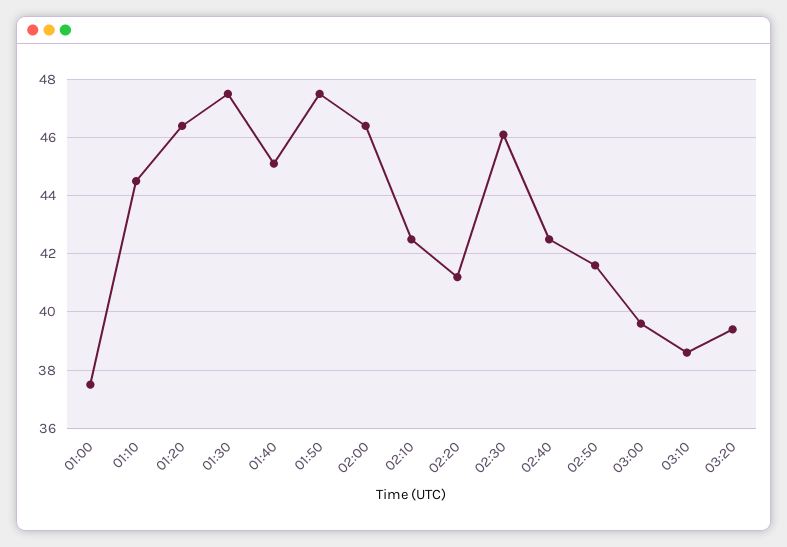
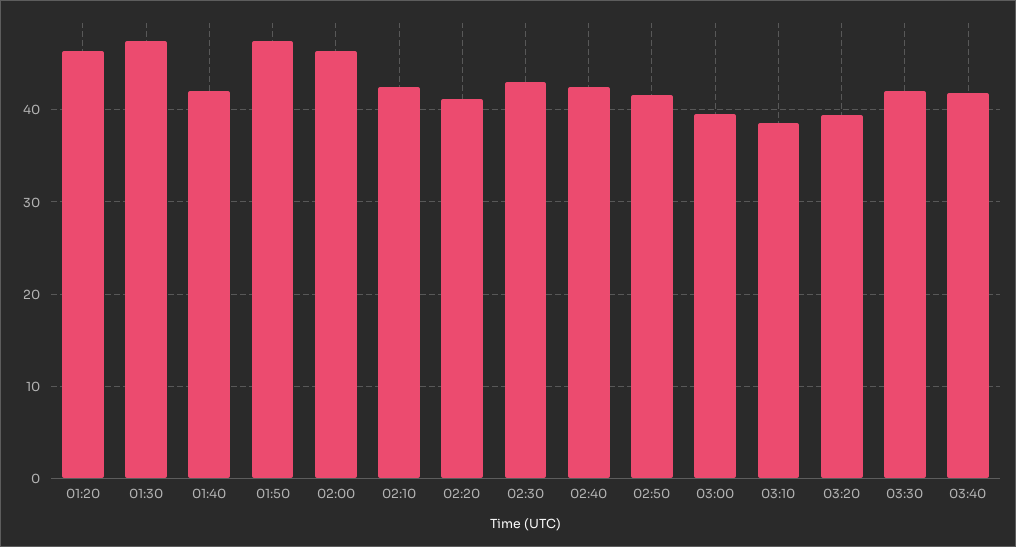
01:00: 37.5 -> none
01:10: 44.5 -> none
01:40: 45 -> 42
02:30: 46 -> 43
03:30: none -> 42
03:40: none -> 42

